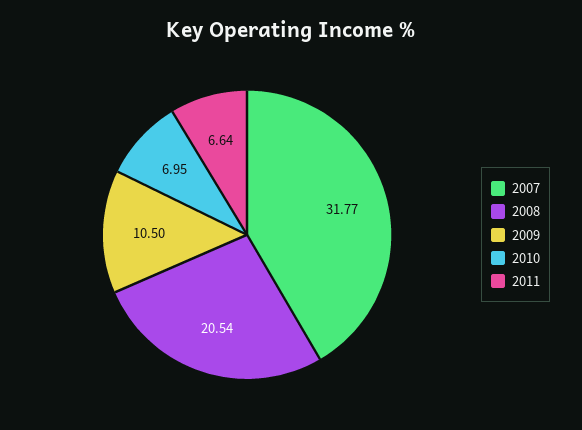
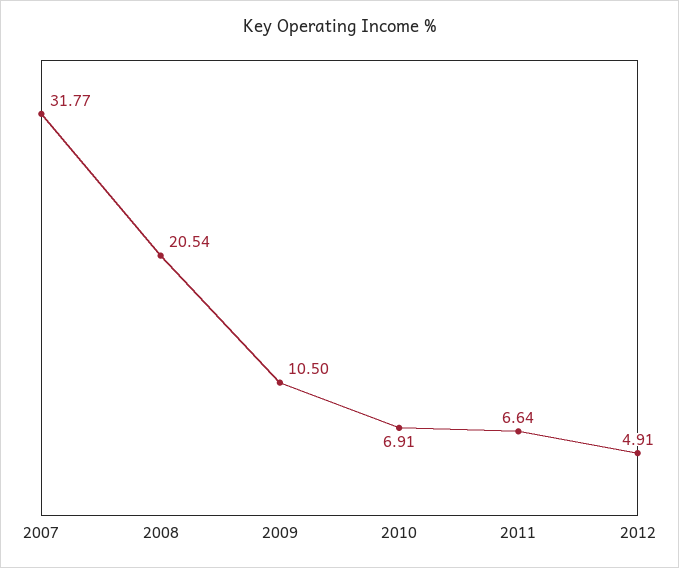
2010: 6.95 -> 6.91
2012: none -> 4.91

